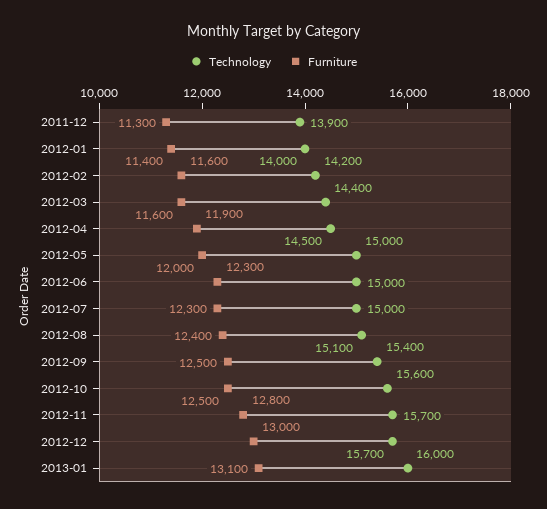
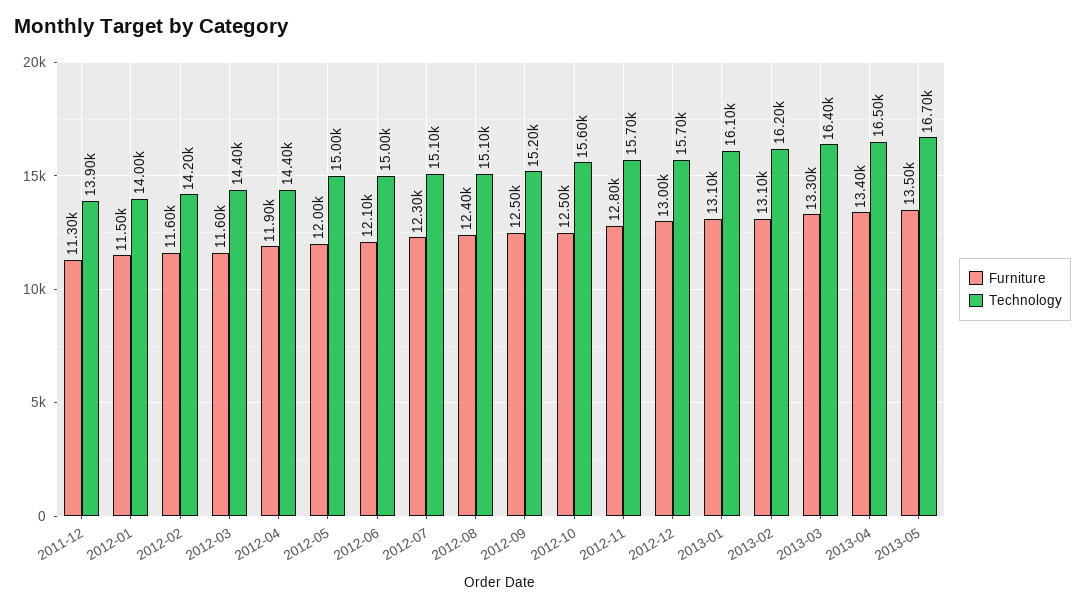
Furniture, 2012-01: 11400 -> 11500
Technology, 2012-04: 14500 -> 14400
Furniture, 2012-06: 12300 -> 12100
Technology, 2012-07: 15000 -> 15100
Technology, 2012-09: 15400 -> 15200
Technology, 2013-01: 16000 -> 16100
Furniture, 2013-02: none -> 13100
Technology, 2013-02: none -> 16200
Furniture, 2013-03: none -> 13300
Technology, 2013-03: none -> 16400
Furniture, 2013-04: none -> 13400
Technology, 2013-04: none -> 16500
Furniture, 2013-05: none -> 13500
Technology, 2013-05: none -> 16700

